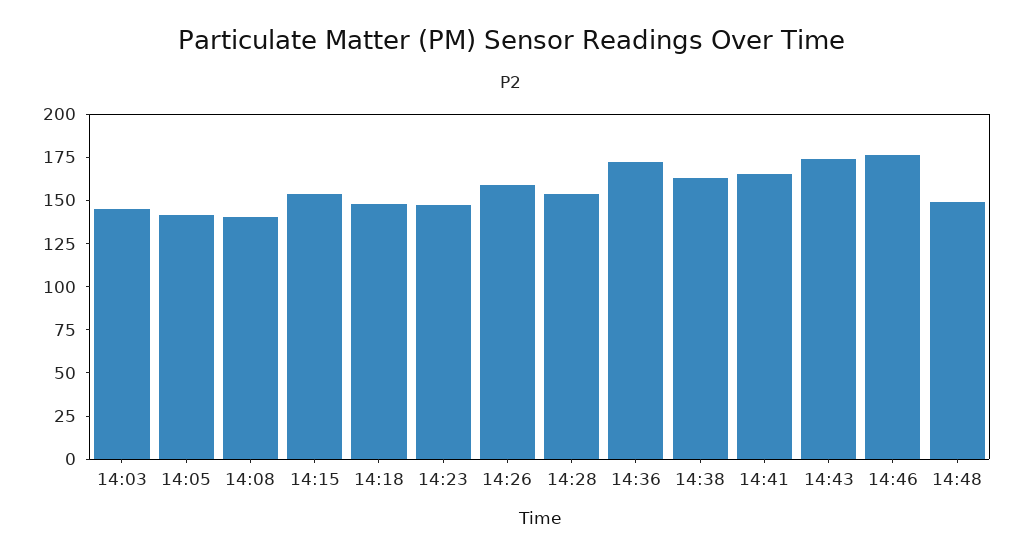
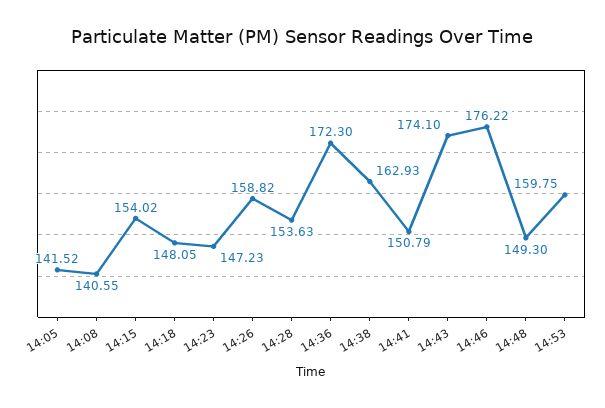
14:03: 145 -> none
14:41: 165 -> 150.79
14:53: none -> 159.75

